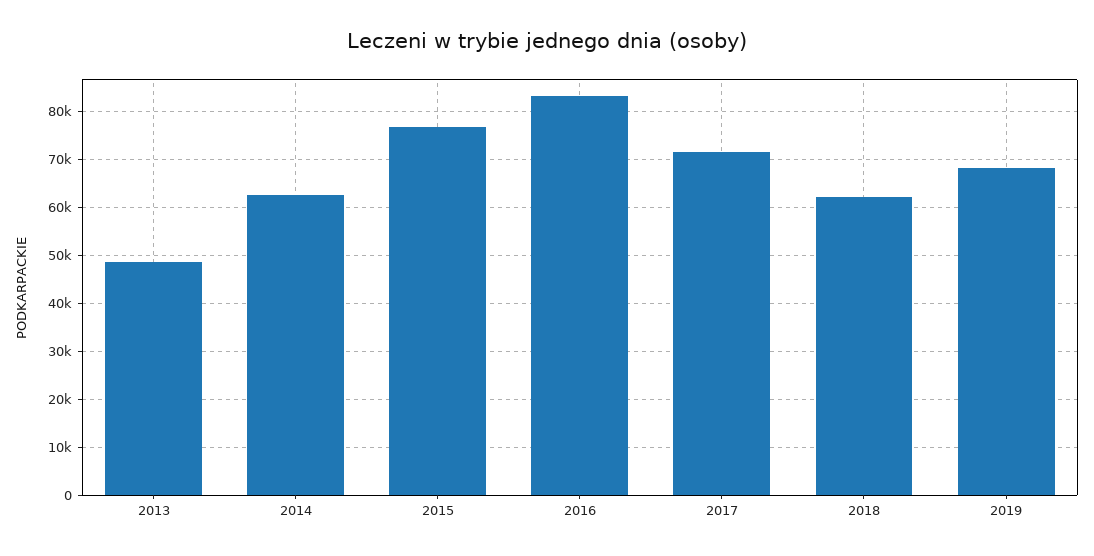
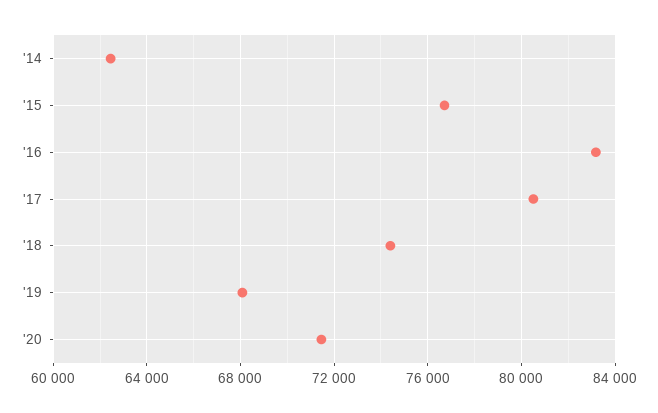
2013: 48000 -> none
2017: 72000 -> 80500
2018: 62000 -> 74500
'20: none -> 71500

